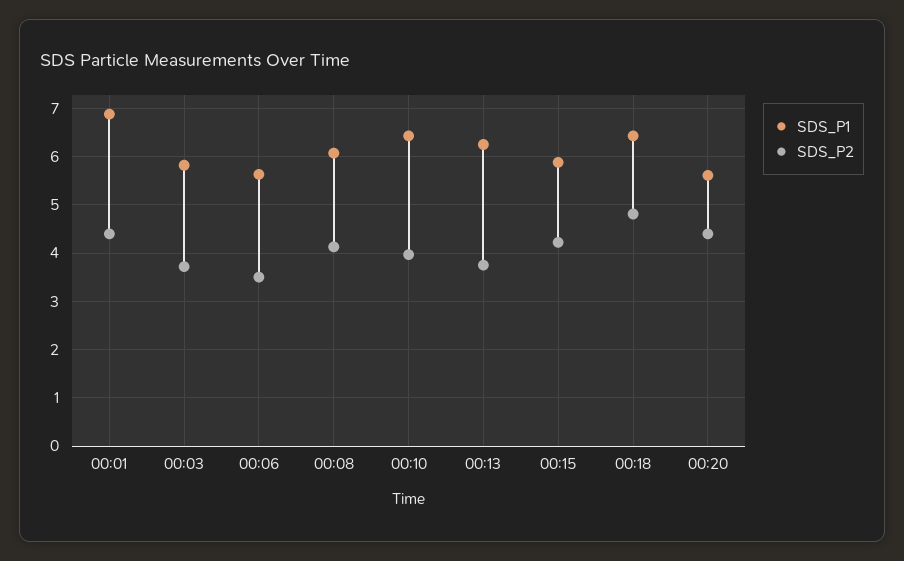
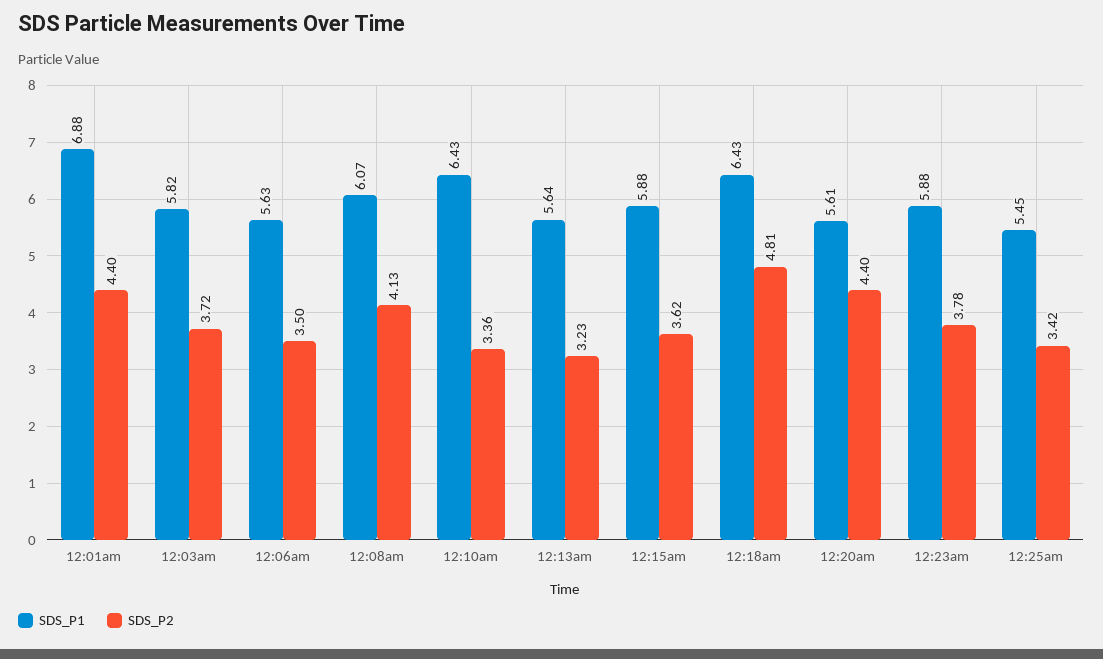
SDS_P2, 00:10: 4 -> 3.36
SDS_P1, 00:13: 6.2 -> 5.64
SDS_P2, 00:13: 3.8 -> 3.23
SDS_P2, 00:15: 4.2 -> 3.62
SDS_P1, 12:23am: none -> 5.88
SDS_P2, 12:23am: none -> 3.78
SDS_P1, 12:25am: none -> 5.45
SDS_P2, 12:25am: none -> 3.42

